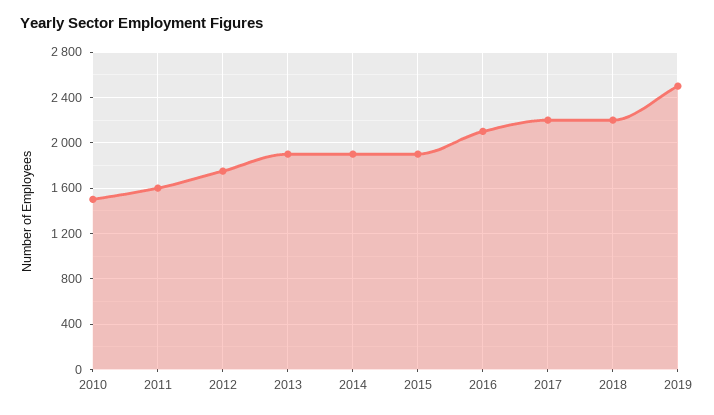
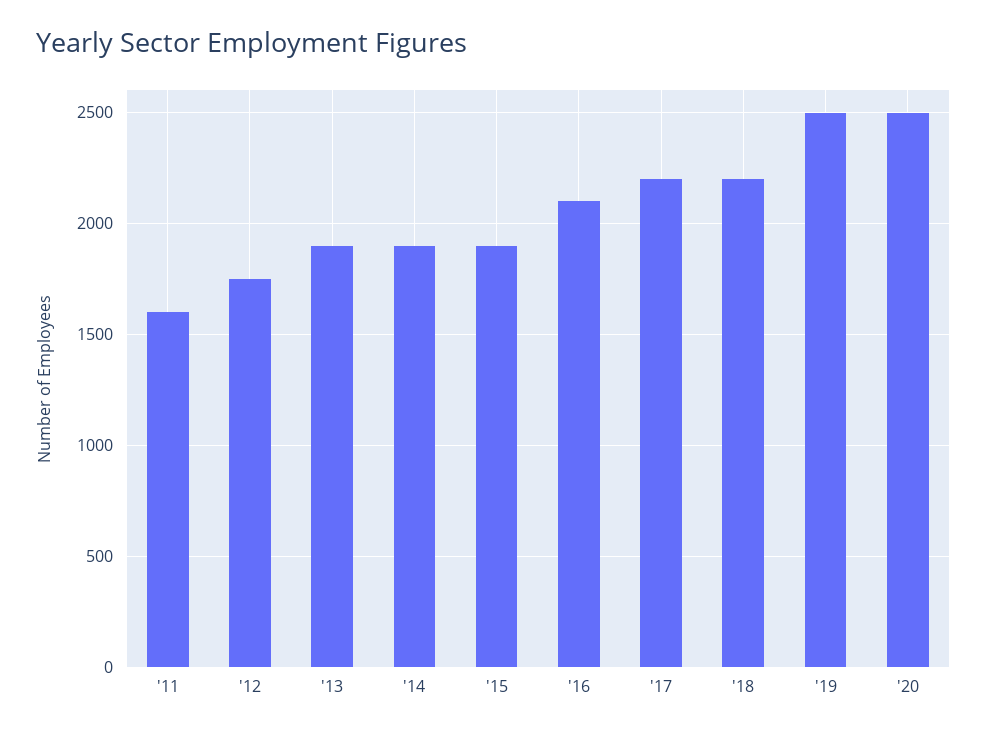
2010: 1500 -> none
'20: none -> 2500

